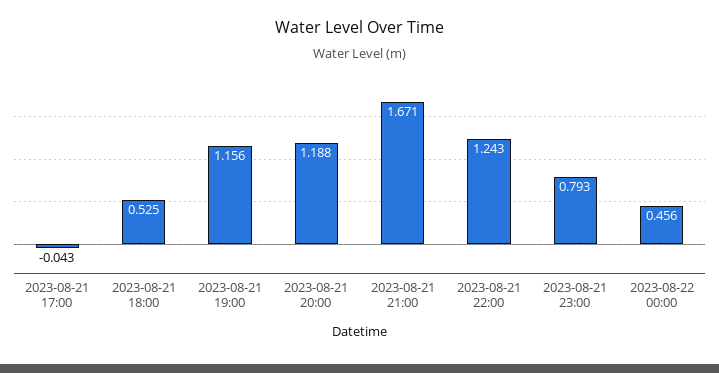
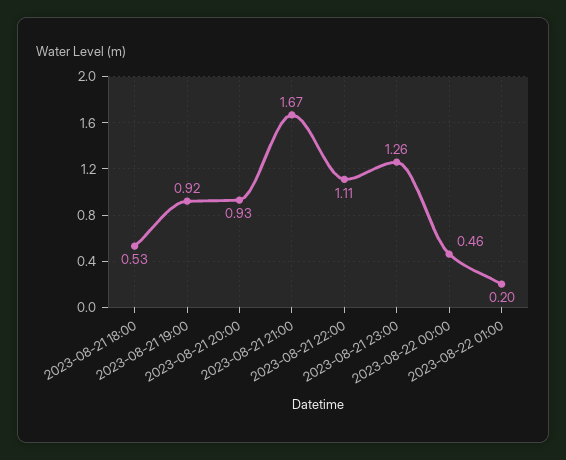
2023-08-21 17:00: -0.043 -> none
2023-08-21 19:00: 1.156 -> 0.92
2023-08-21 20:00: 1.188 -> 0.93
2023-08-21 22:00: 1.243 -> 1.11
2023-08-21 23:00: 0.793 -> 1.26
2023-08-22 01:00: none -> 0.2

